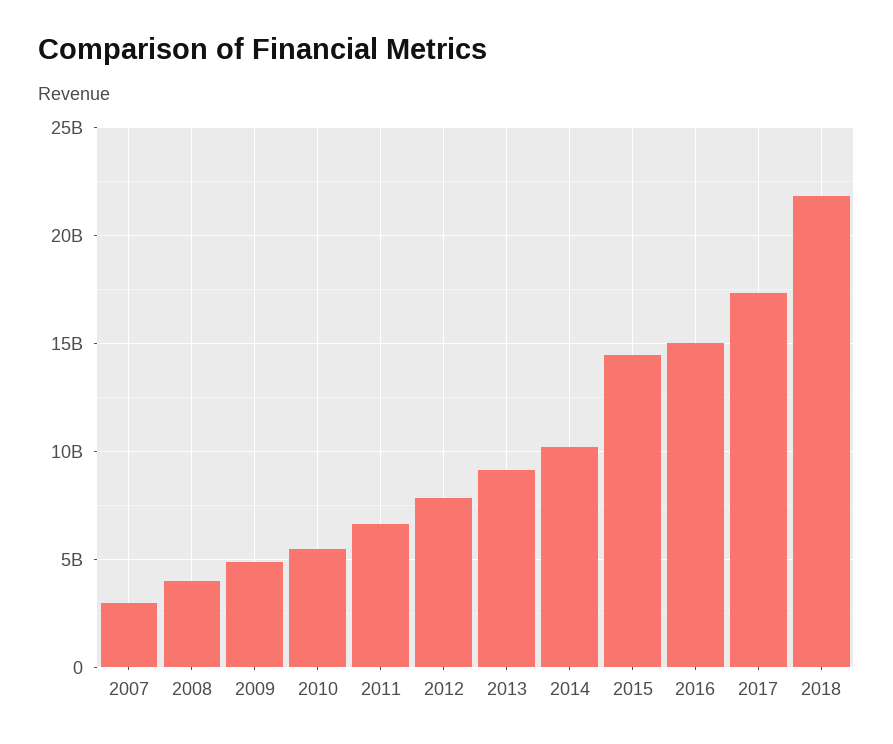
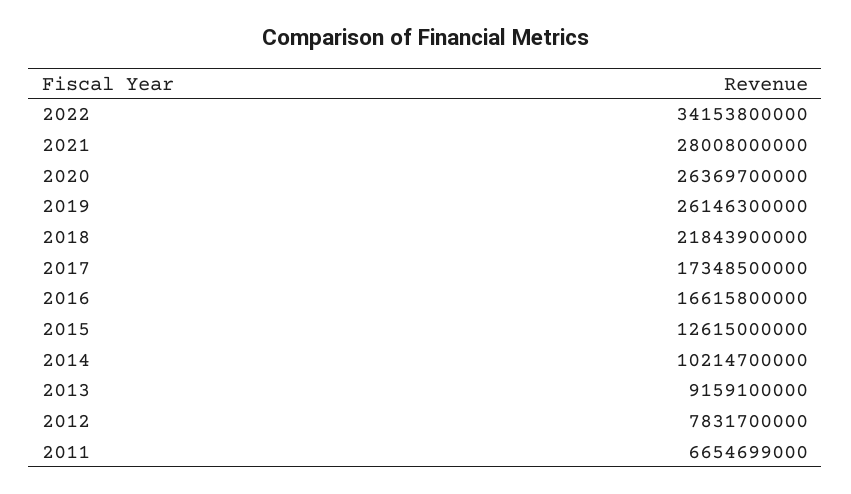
2007: 3000000000 -> none
2008: 4000000000 -> none
2009: 5000000000 -> none
2010: 5500000000 -> none
2015: 14500000000 -> 12615000000
2016: 15000000000 -> 16615800000
2022: none -> 34153800000
2021: none -> 28008000000
2020: none -> 26369700000
2019: none -> 26146300000

